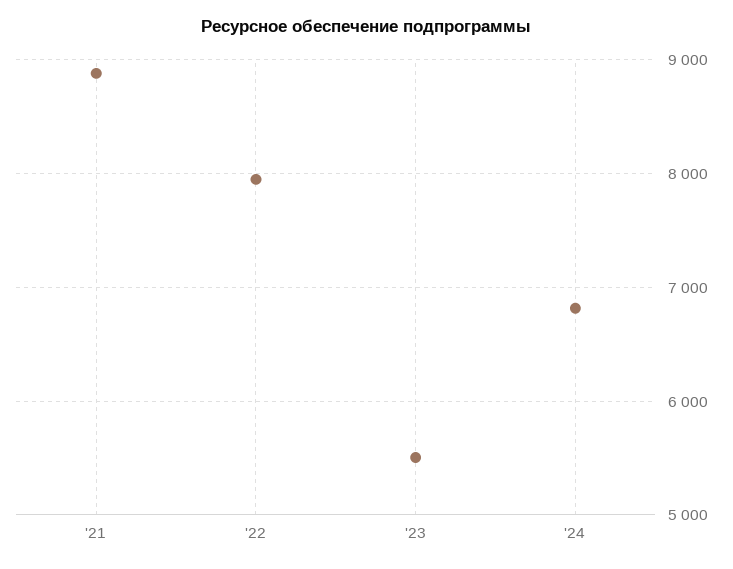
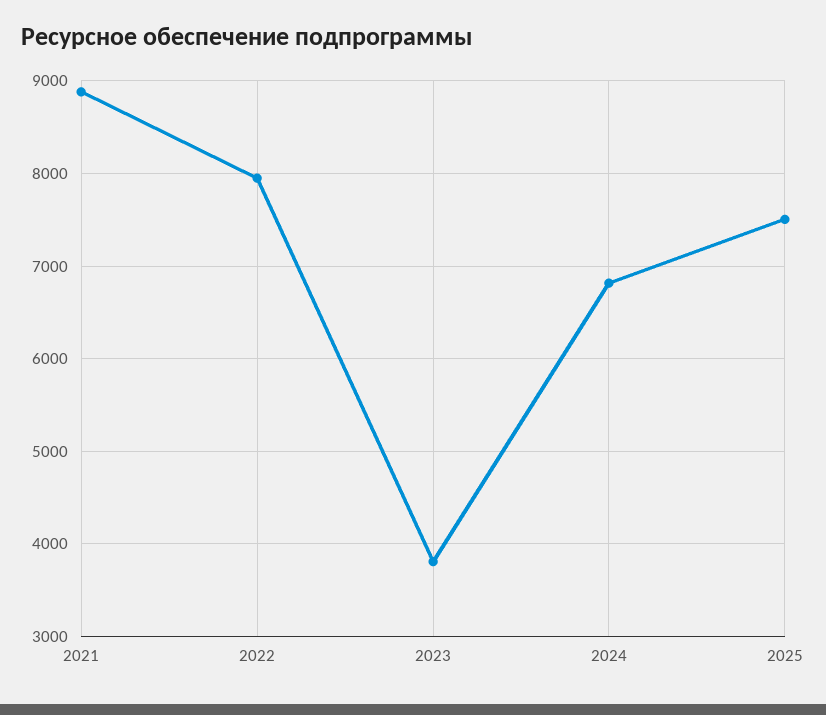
'23: 5500 -> 3800
2025: none -> 7500

